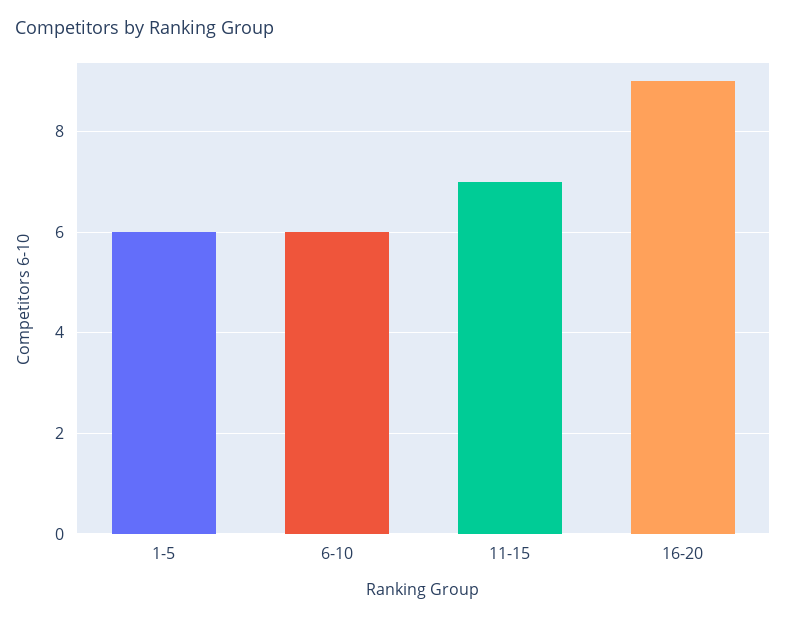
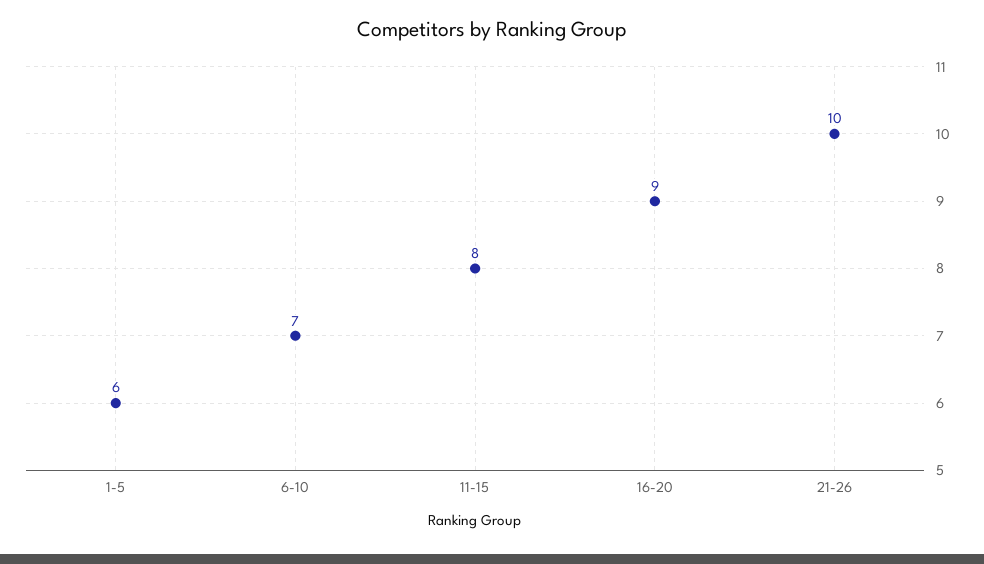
6-10: 6 -> 7
11-15: 7 -> 8
21-26: none -> 10

